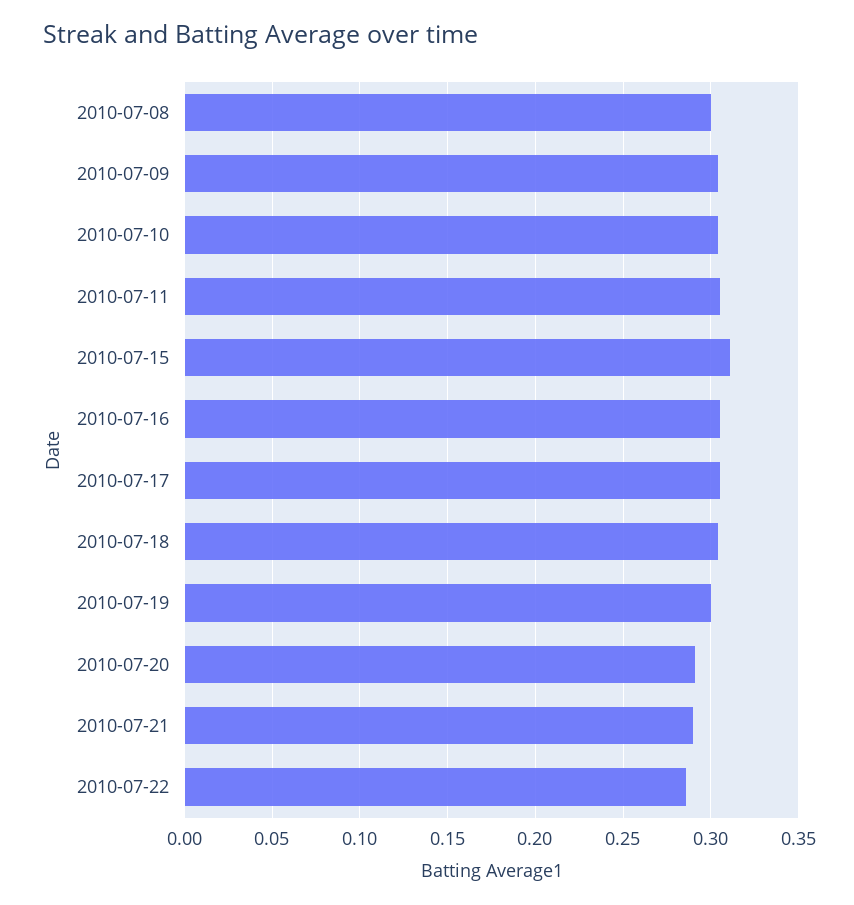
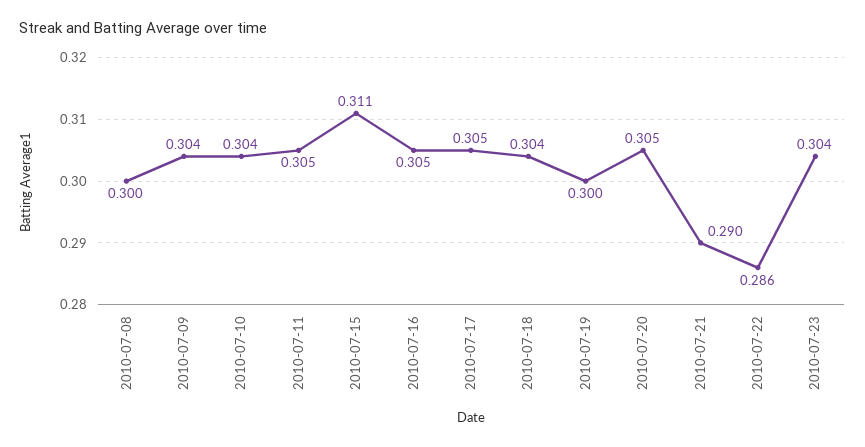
2010-07-20: 0.29 -> 0.305
2010-07-23: none -> 0.304

